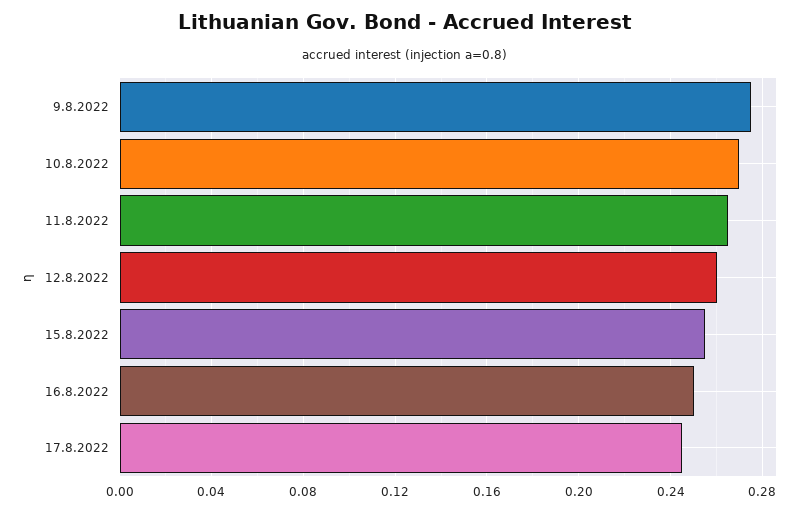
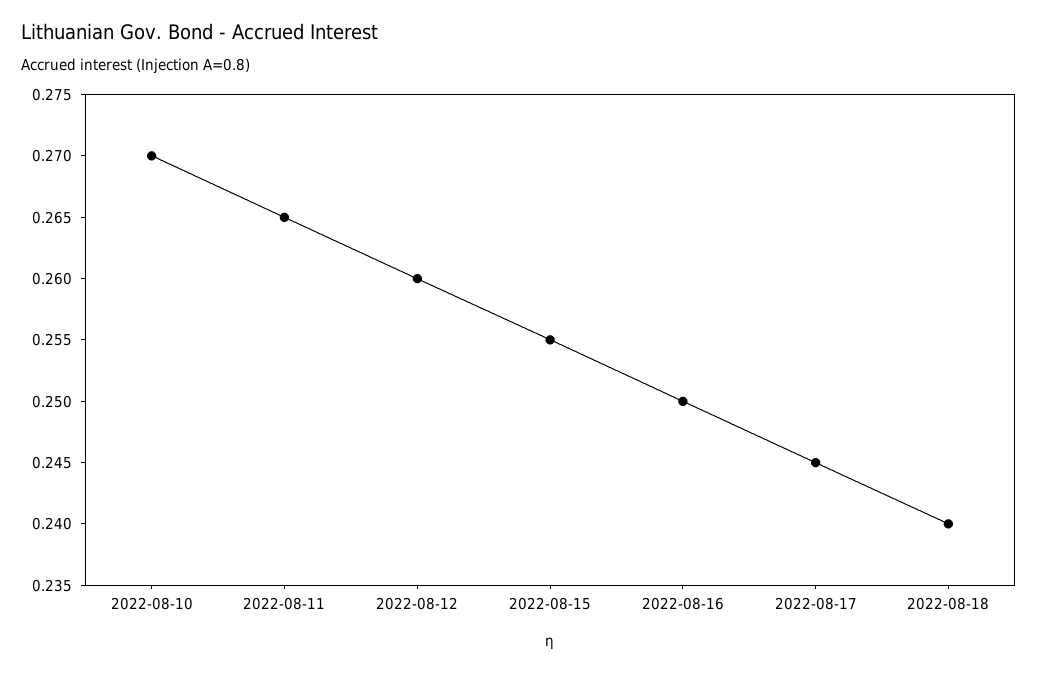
9.8.2022: 0.275 -> none
2022-08-18: none -> 0.24

